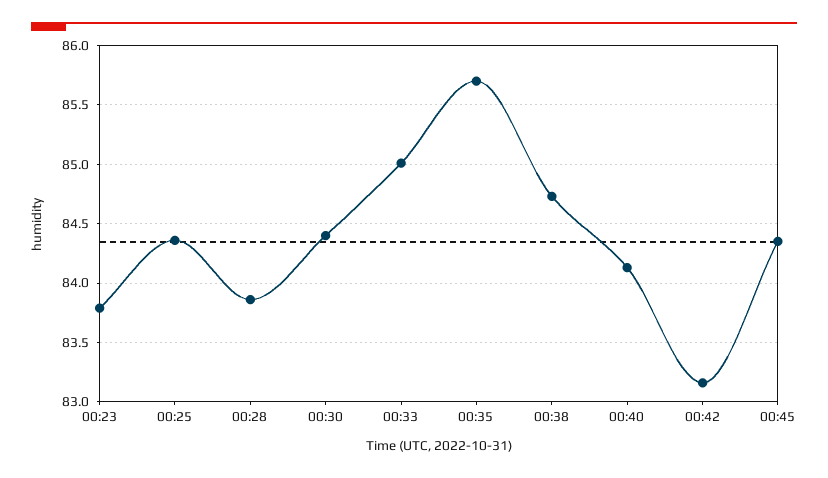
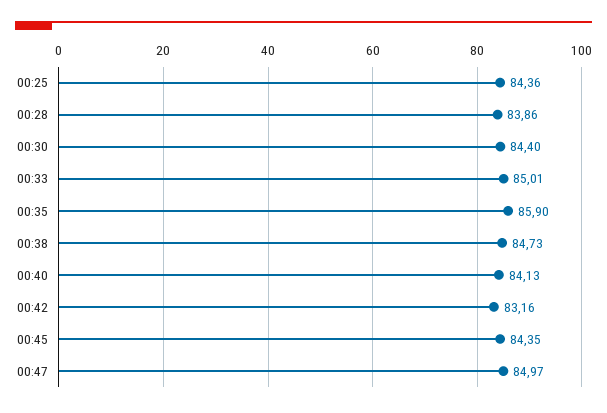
00:23: 83.8 -> none
00:35: 85.7 -> 85.9
00:47: none -> 84.97

